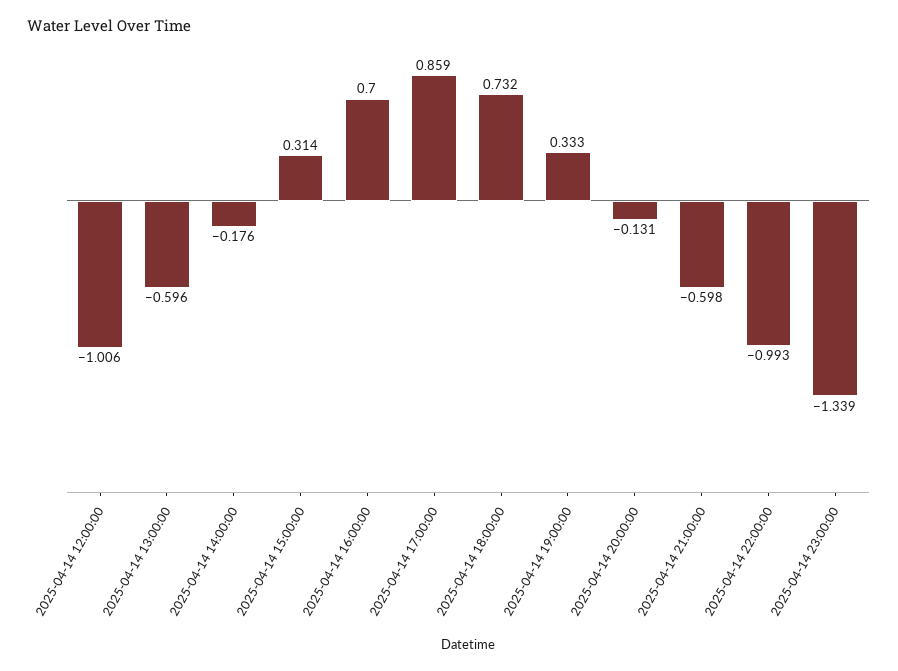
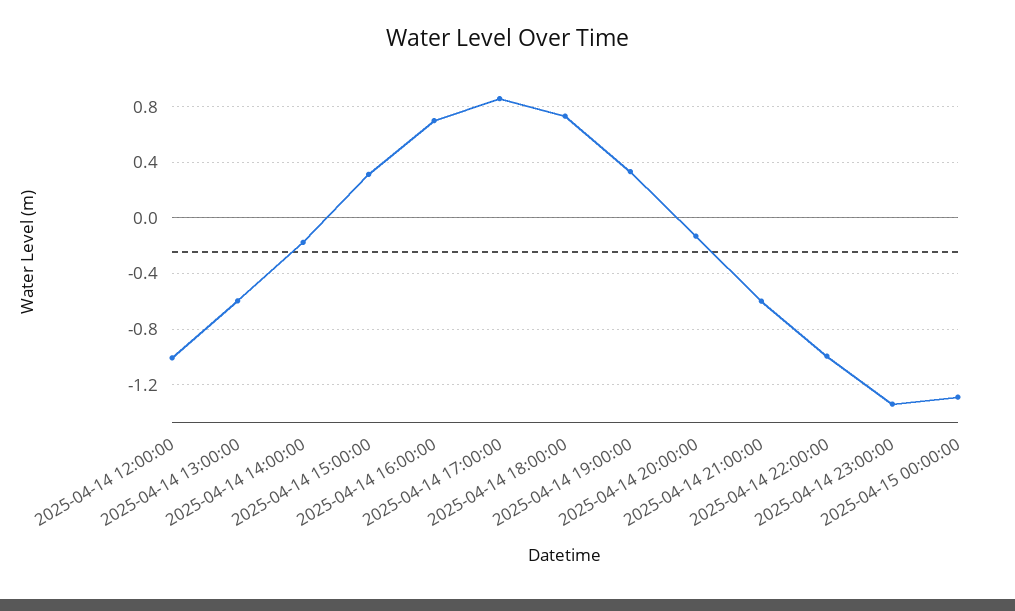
2025-04-15 00:00:00: none -> -1.3

